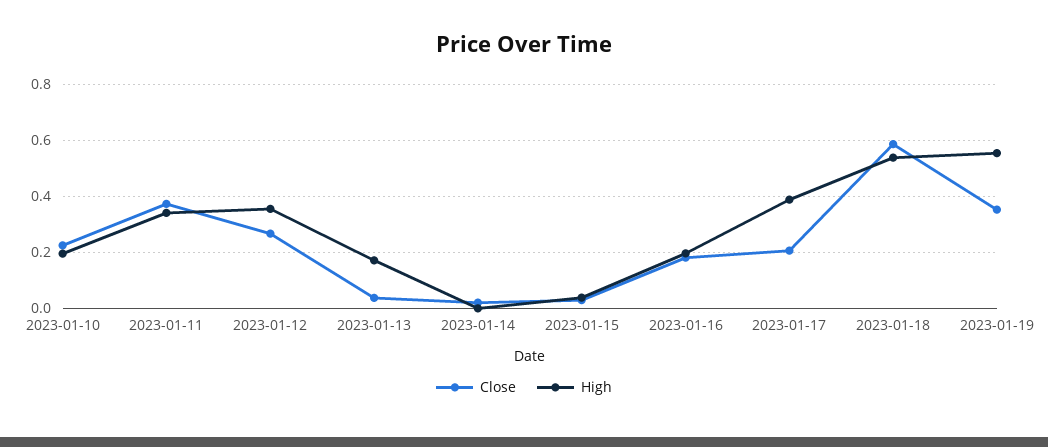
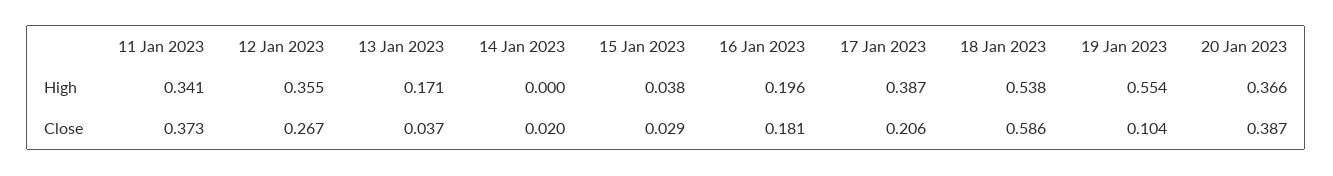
Close, 2023-01-10: 0.225 -> none
High, 2023-01-10: 0.2 -> none
Close, 2023-01-19: 0.35 -> 0.104
High, 20 Jan 2023: none -> 0.366
Close, 20 Jan 2023: none -> 0.387

